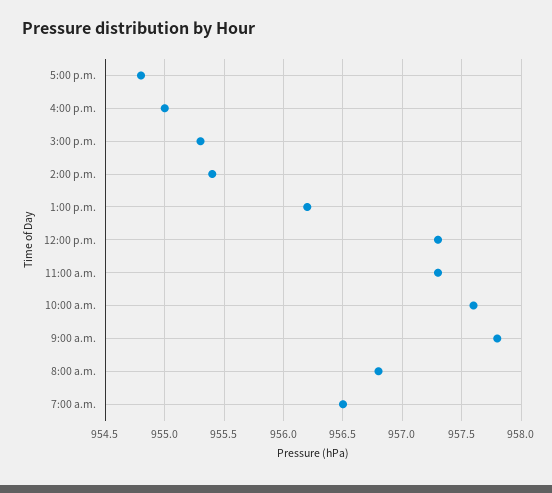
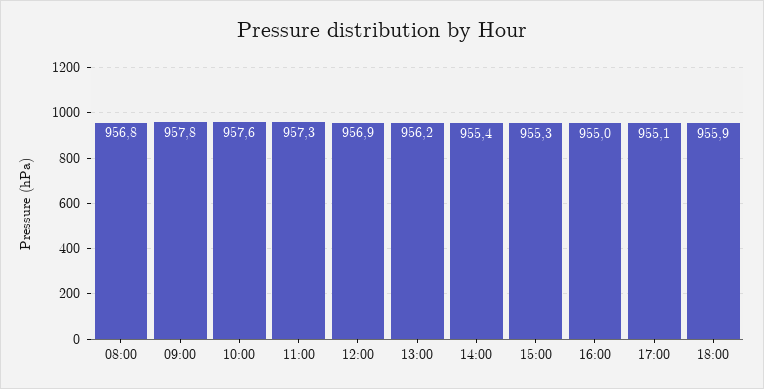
5:00 p.m.: 954.8 -> 955.1
12:00 p.m.: 957.3 -> 956.9
7:00 a.m.: 956.5 -> none
18:00: none -> 955.9

